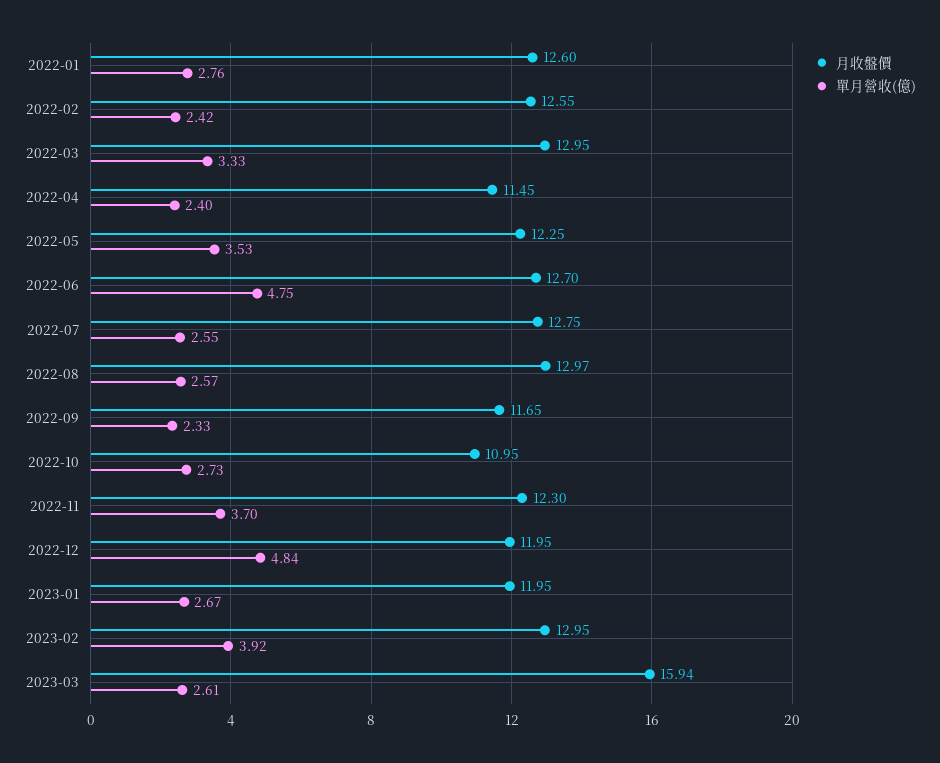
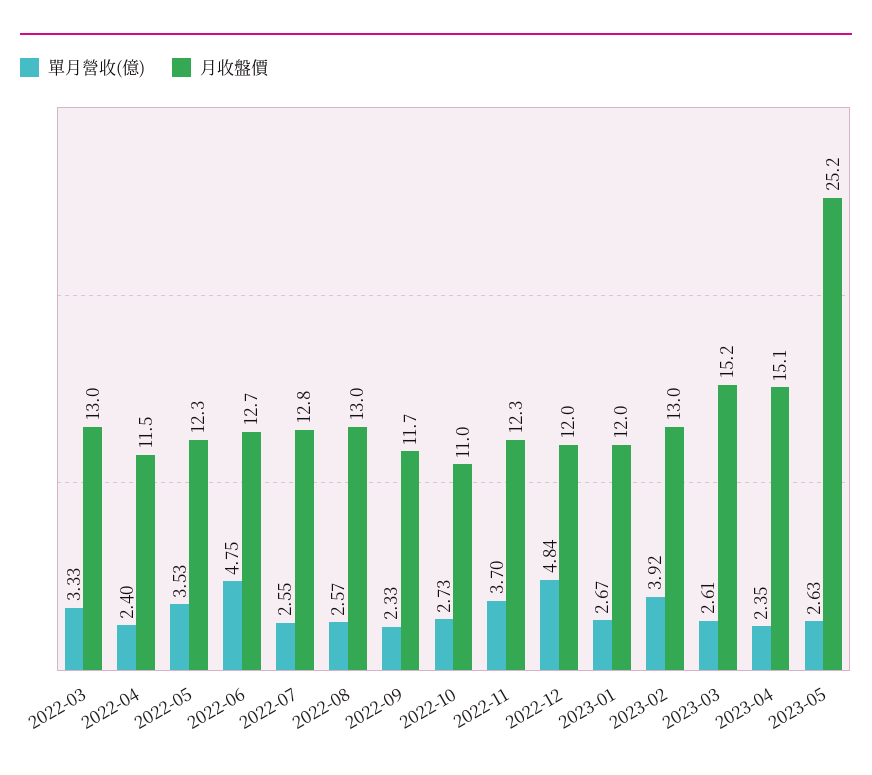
月收盤價, 2022-01: 12.6 -> none
單月營收(億), 2022-01: 2.76 -> none
月收盤價, 2022-02: 12.55 -> none
單月營收(億), 2022-02: 2.42 -> none
月收盤價, 2023-03: 15.94 -> 15.2
單月營收(億), 2023-04: none -> 2.35
月收盤價, 2023-04: none -> 15.1
單月營收(億), 2023-05: none -> 2.63
月收盤價, 2023-05: none -> 25.2

